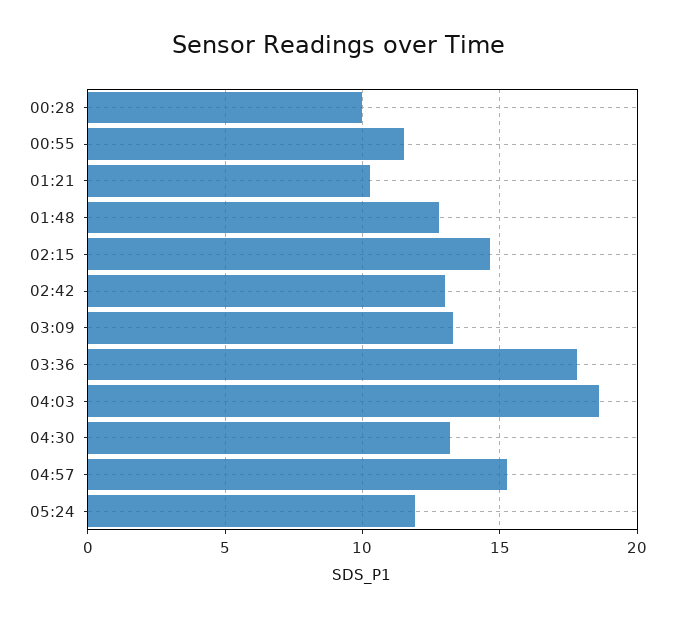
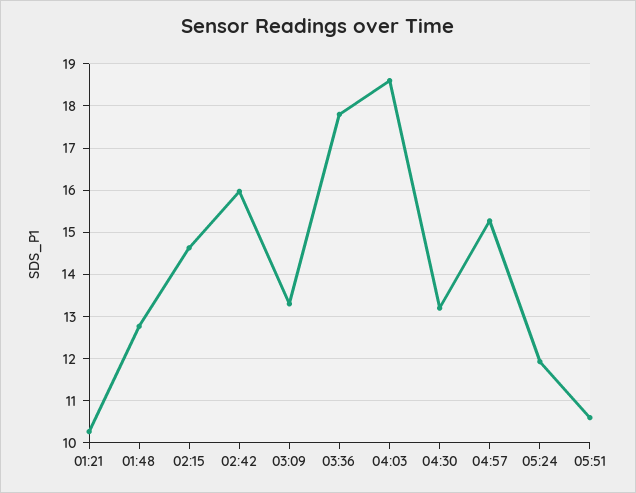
00:28: 10 -> none
00:55: 11.5 -> none
02:42: 13 -> 16
05:51: none -> 10.6

